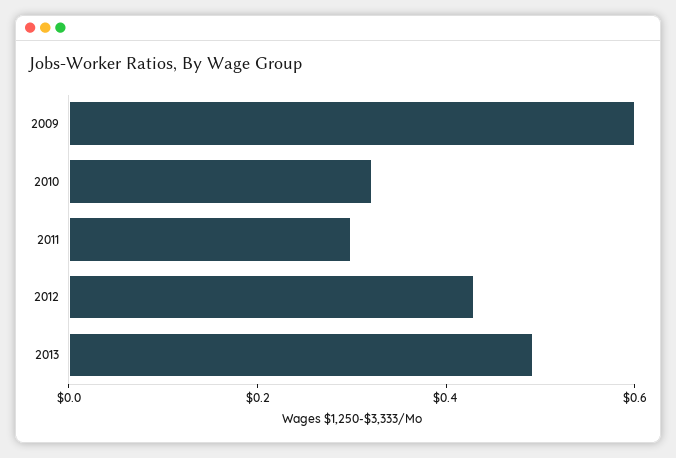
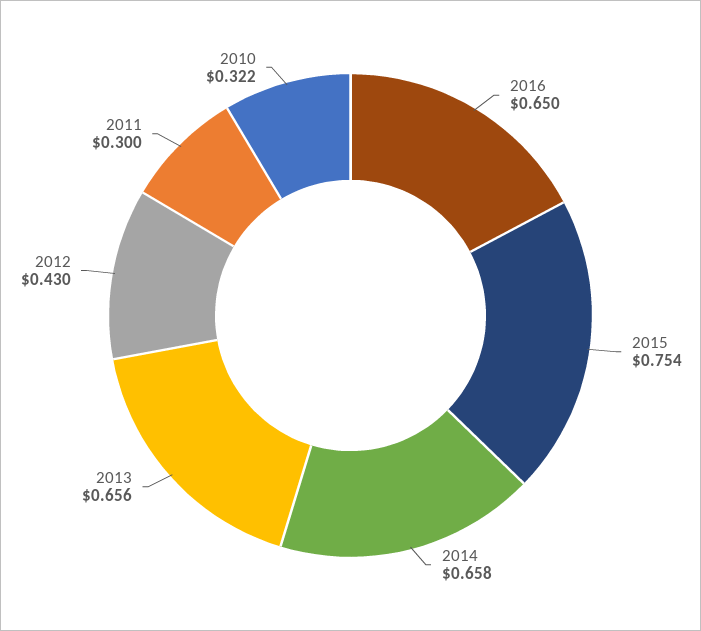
2009: 0.6 -> none
2013: 0.5 -> 0.656
2016: none -> 0.65
2015: none -> 0.754
2014: none -> 0.658

